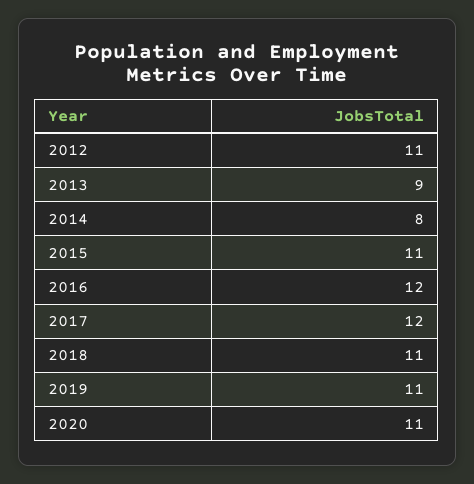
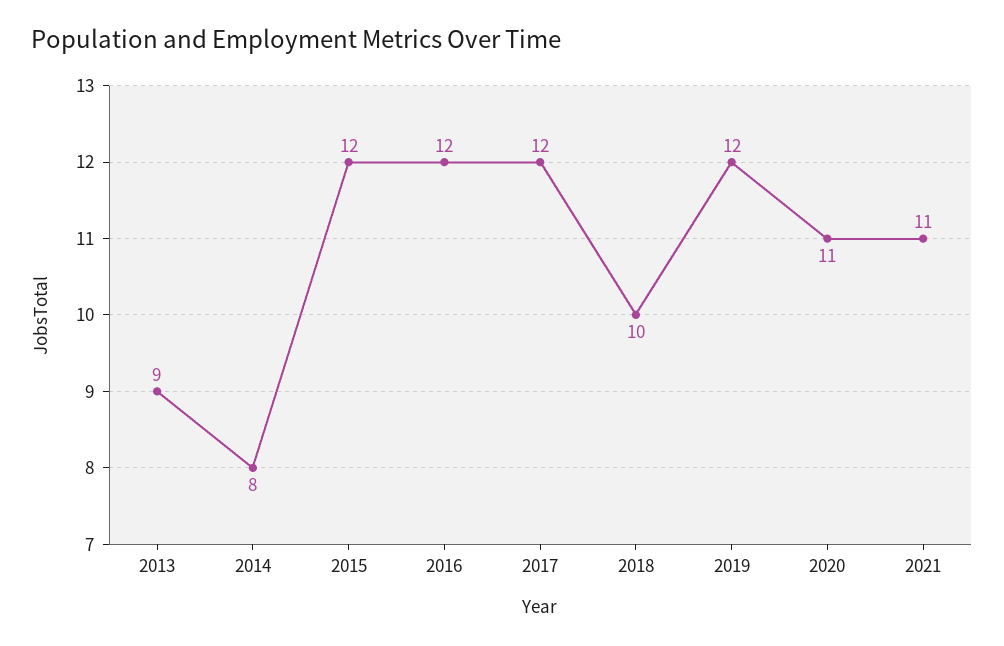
2012: 11 -> none
2015: 11 -> 12
2018: 11 -> 10
2019: 11 -> 12
2021: none -> 11

